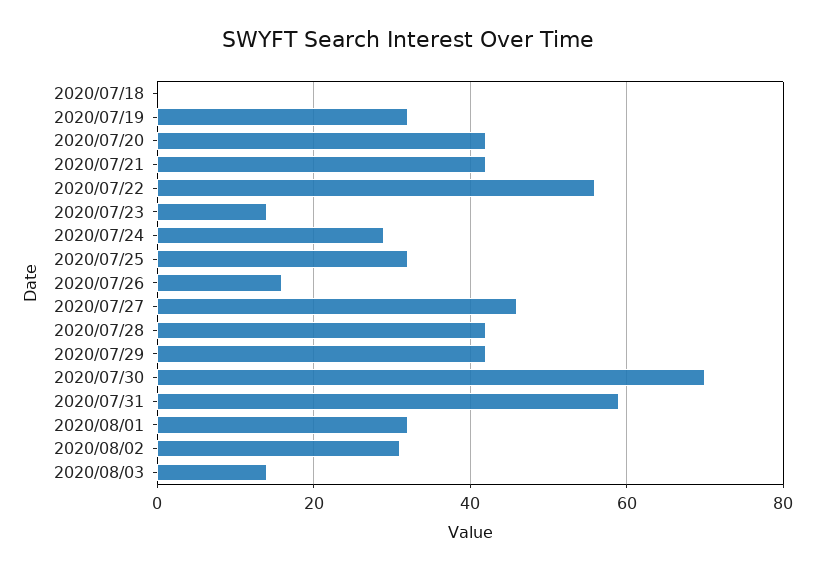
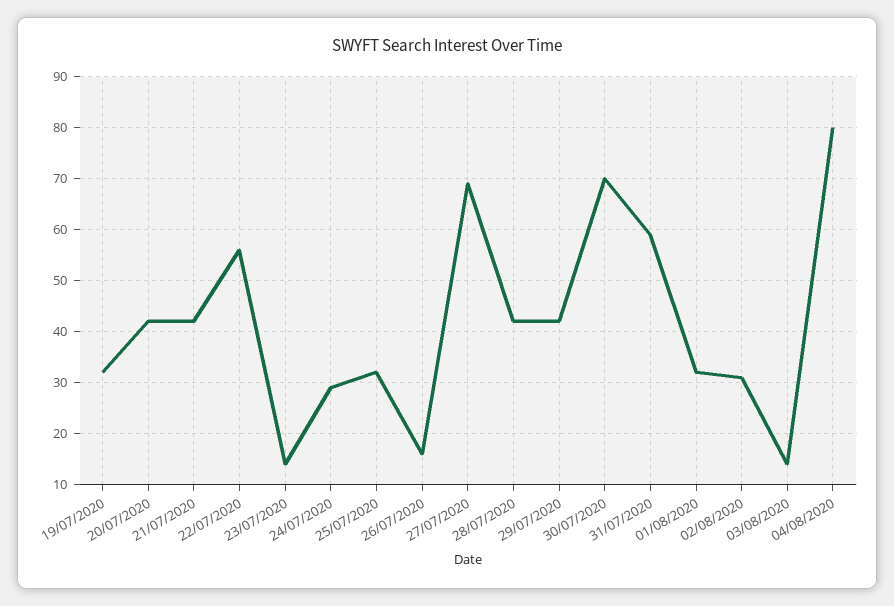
2020/07/18: 0 -> none
2020/07/27: 45 -> 70
04/08/2020: none -> 80

